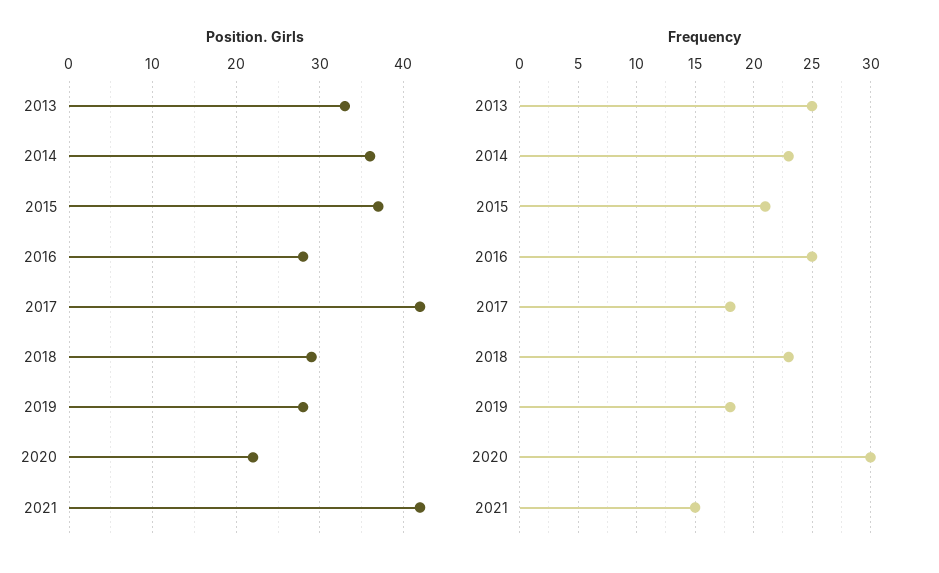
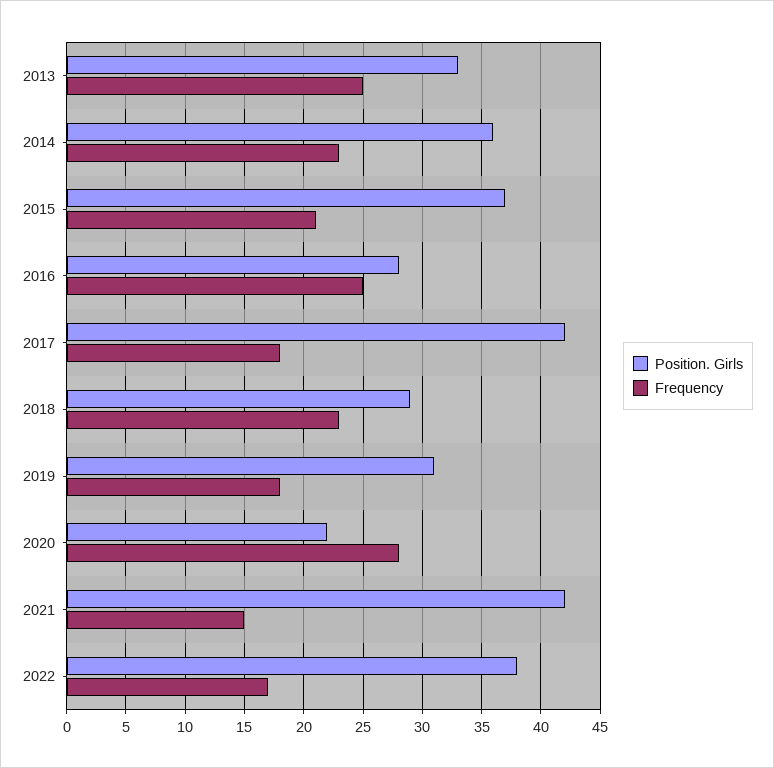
Position. Girls, 2019: 28 -> 31
Frequency, 2020: 30 -> 28
Position. Girls, 2022: none -> 38
Frequency, 2022: none -> 17

